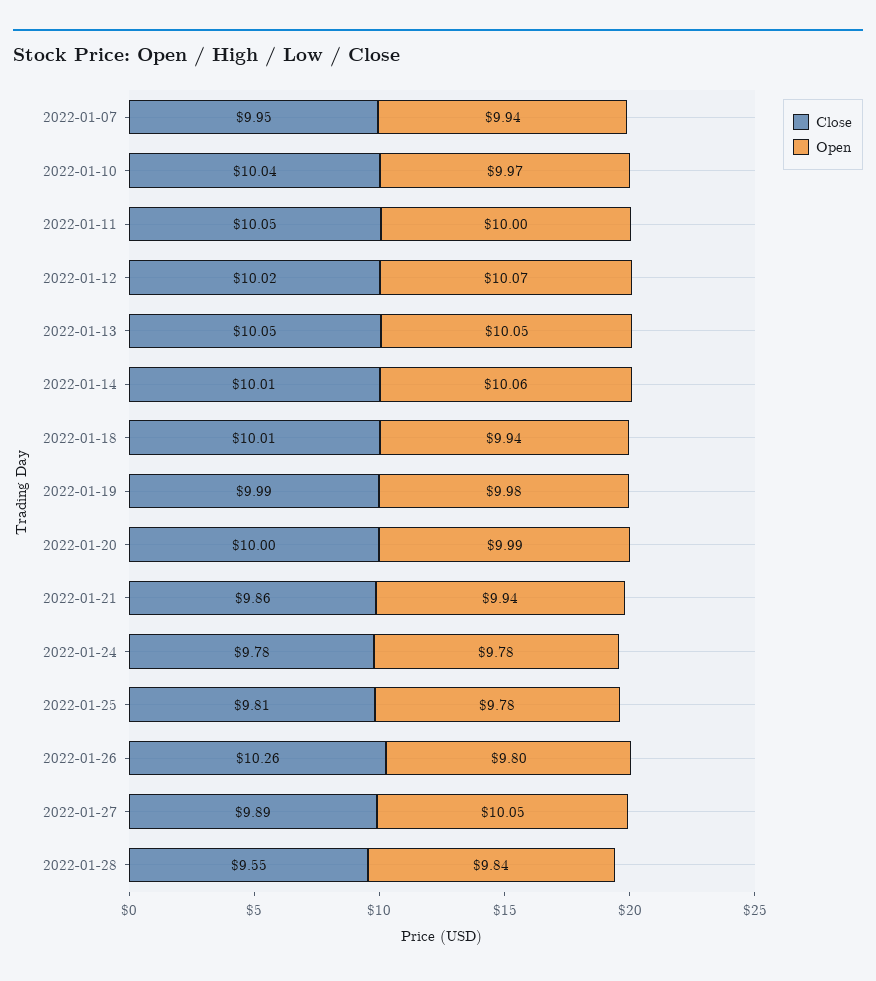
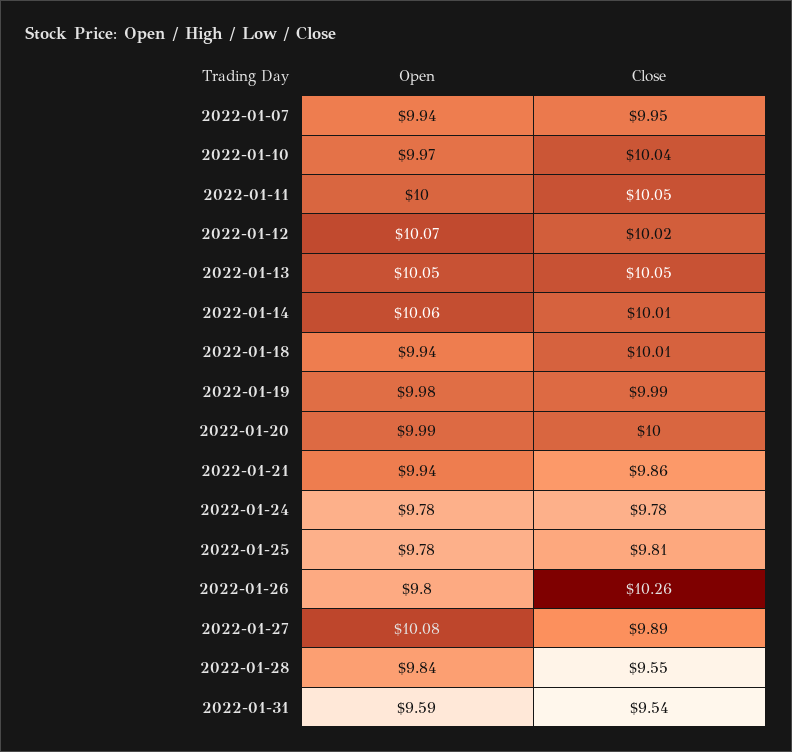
Open, 2022-01-27: 10.05 -> 10.08
Open, 2022-01-31: none -> 9.59
Close, 2022-01-31: none -> 9.54

